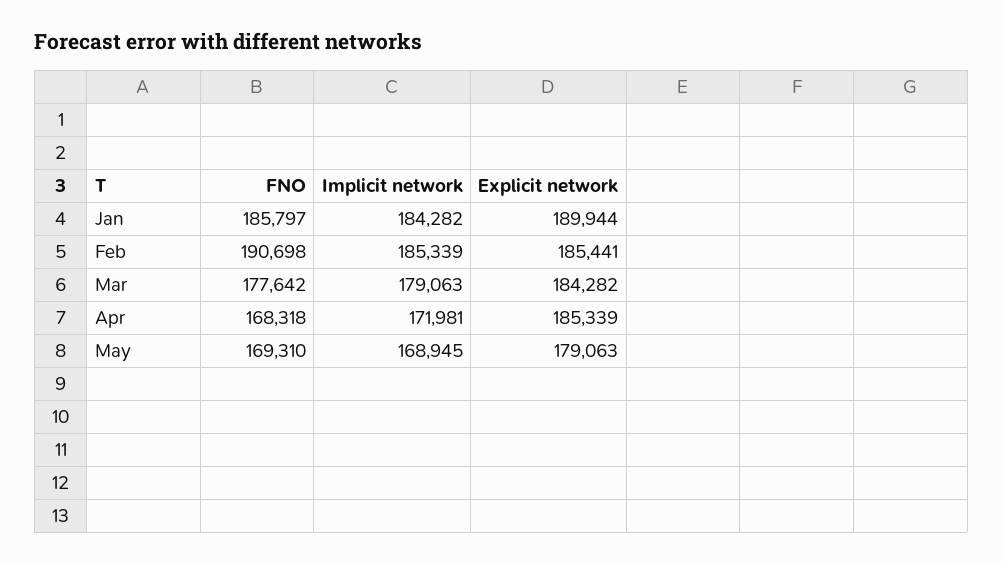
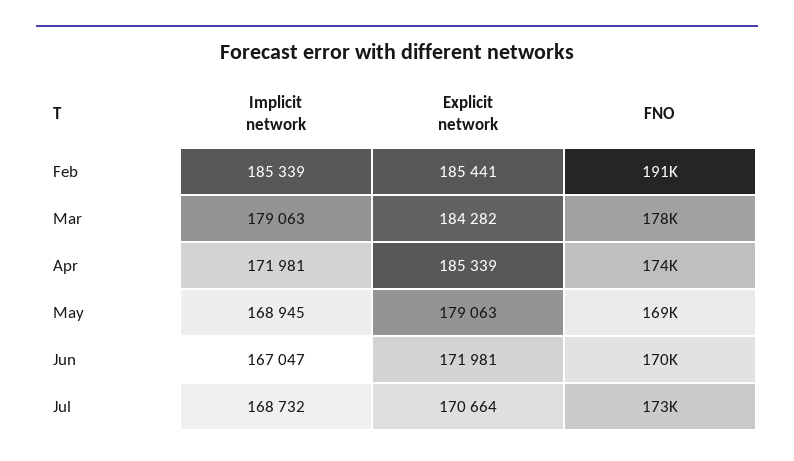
FNO, Jan: 185797 -> none
Implicit network, Jan: 184282 -> none
Explicit network, Jan: 189944 -> none
FNO, Apr: 168318 -> 174000
Implicit network, Jun: none -> 167047
Explicit network, Jun: none -> 171981
FNO, Jun: none -> 170000
Implicit network, Jul: none -> 168732
Explicit network, Jul: none -> 170664
FNO, Jul: none -> 173000

